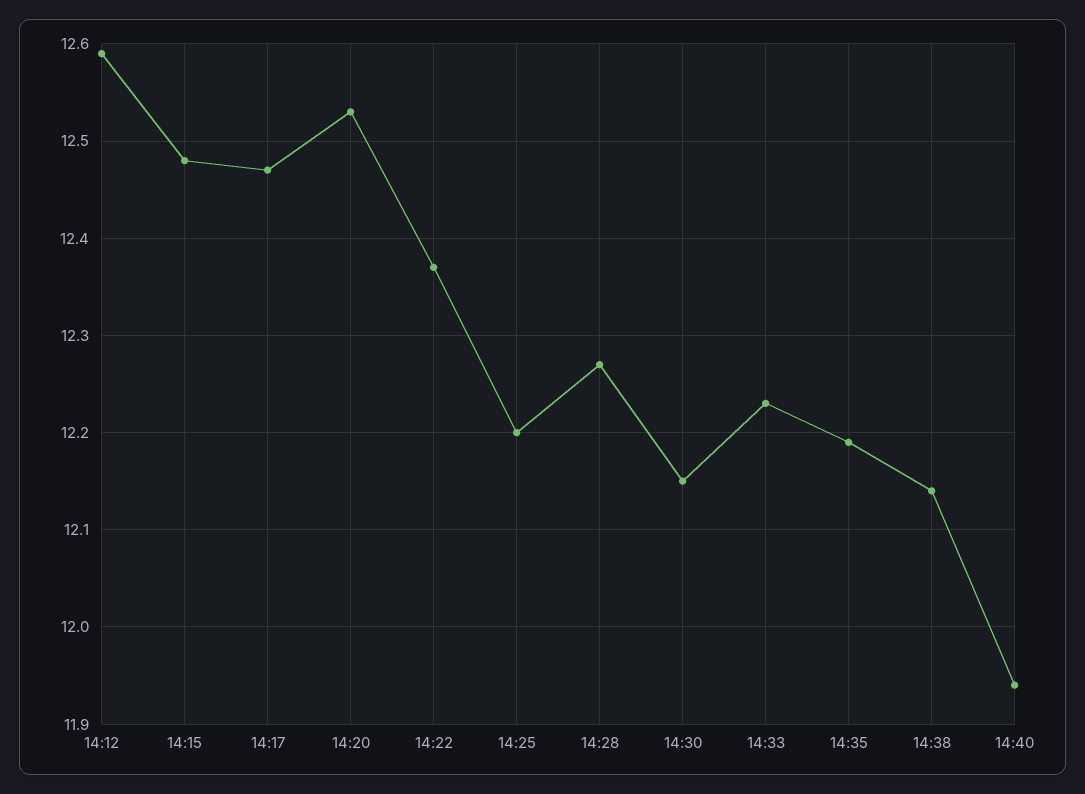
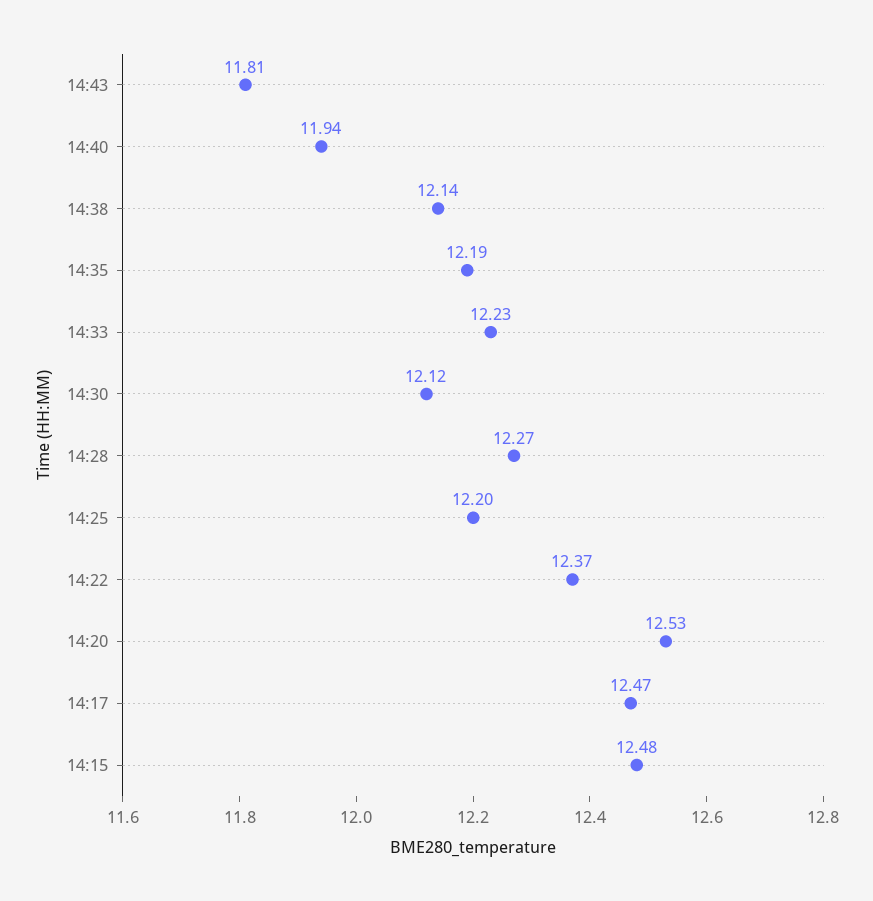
14:12: 12.59 -> none
14:30: 12.15 -> 12.12
14:43: none -> 11.81

